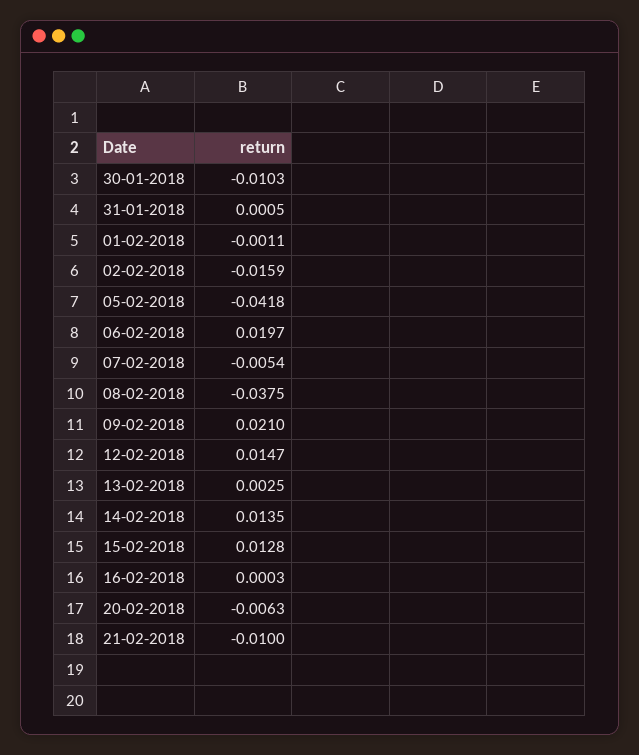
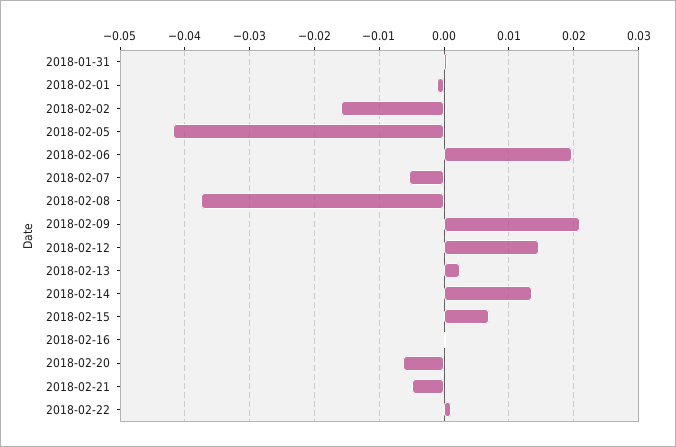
30-01-2018: -0.0103 -> none
15-02-2018: 0.0128 -> 0.007
21-02-2018: -0.01 -> -0.005
2018-02-22: none -> 0.001

